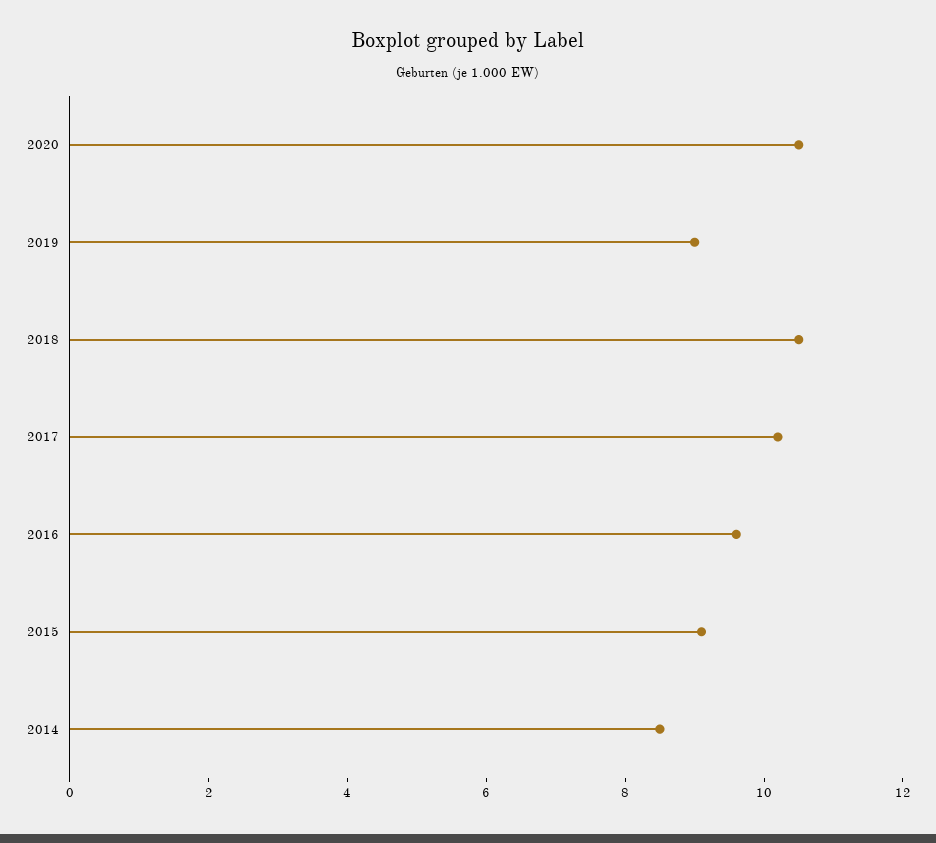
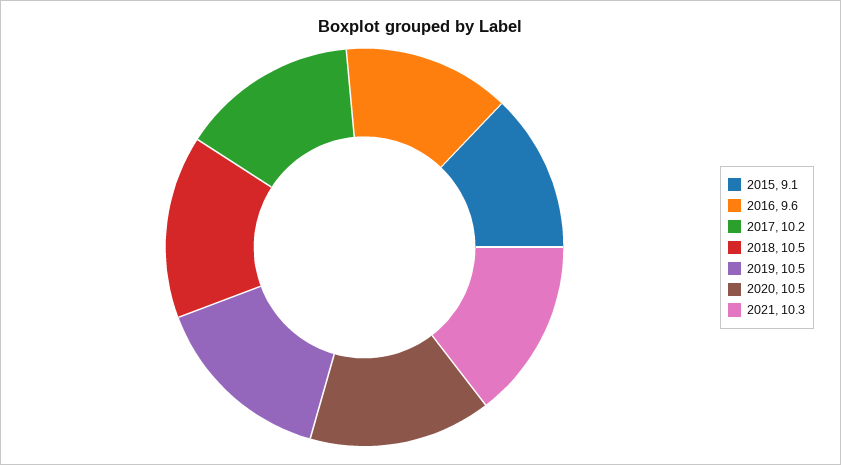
2019: 9 -> 10.5
2014: 8.5 -> none
2021: none -> 10.3

